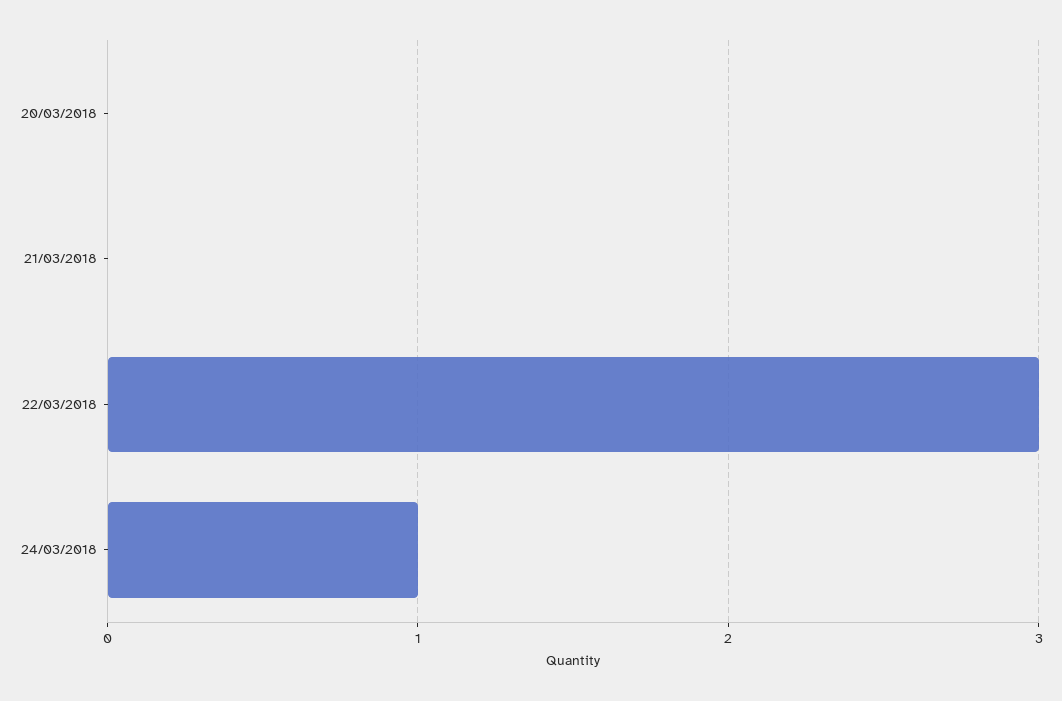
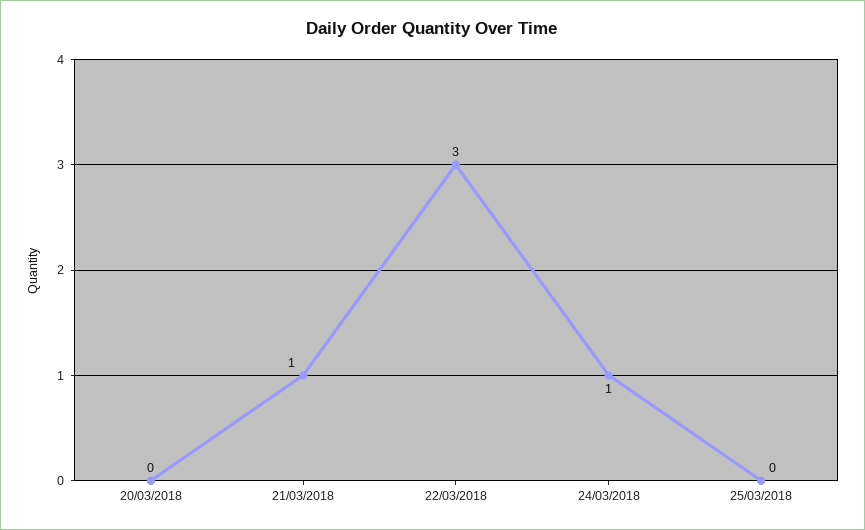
21/03/2018: 0 -> 1
25/03/2018: none -> 0

